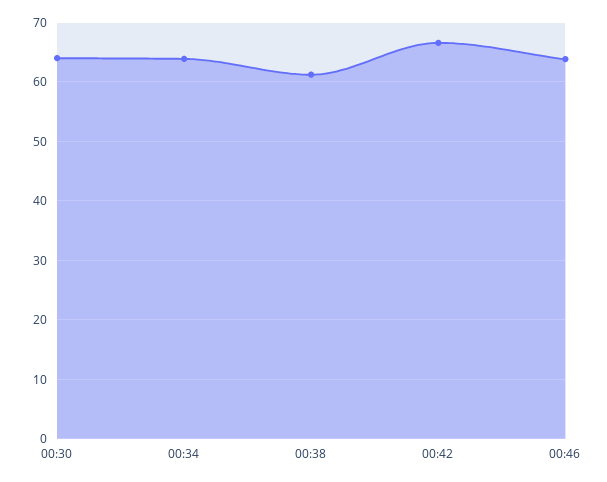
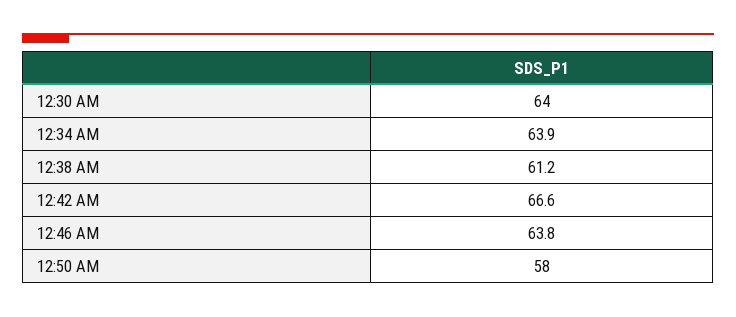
12:50 AM: none -> 58

